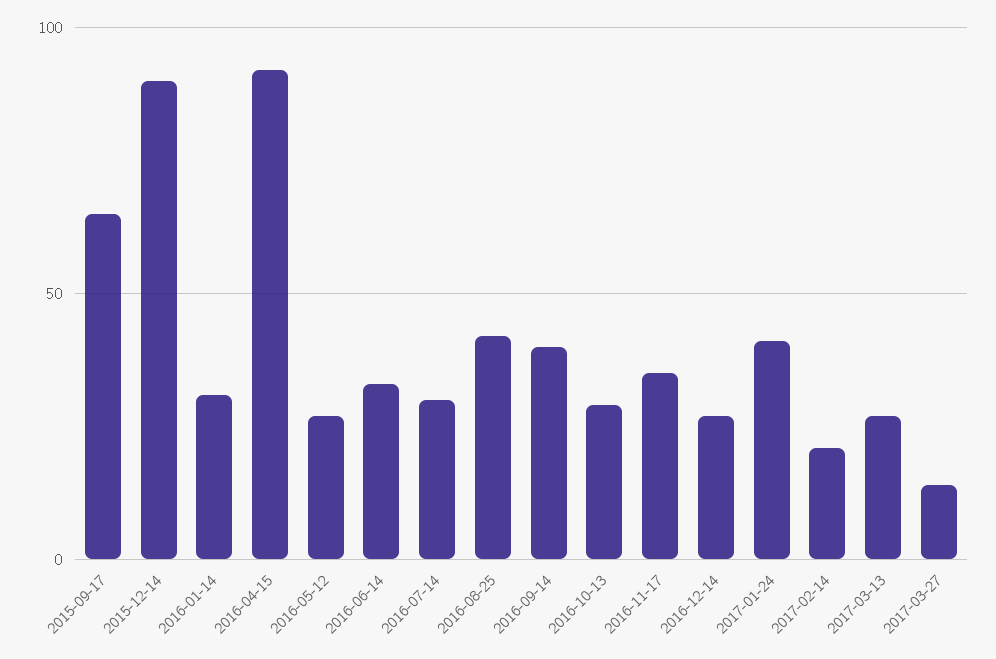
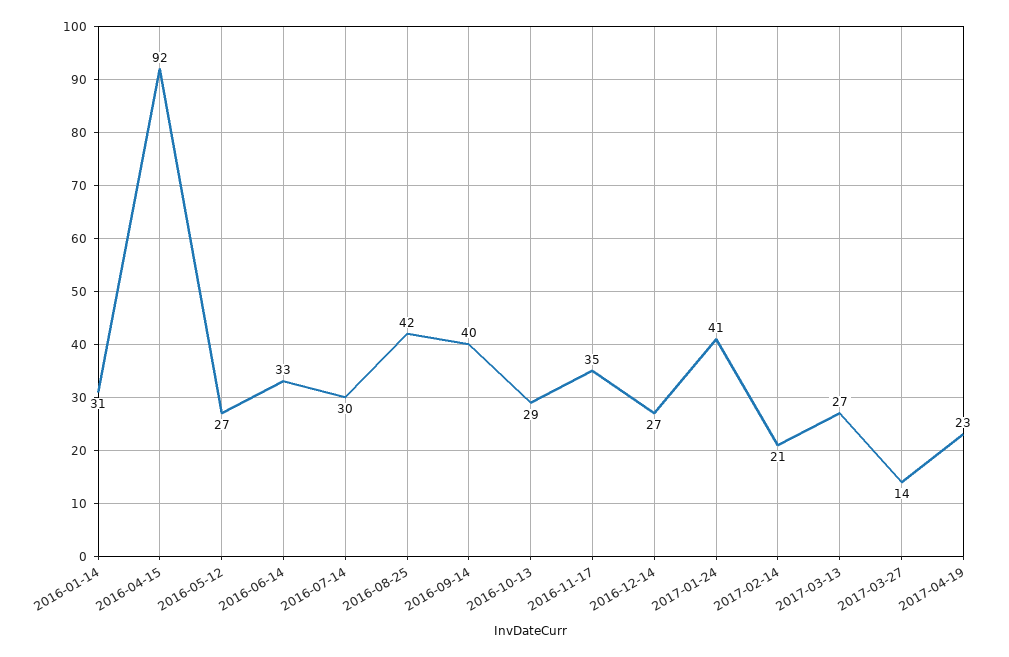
2015-09-17: 65 -> none
2015-12-14: 90 -> none
2017-04-19: none -> 23

